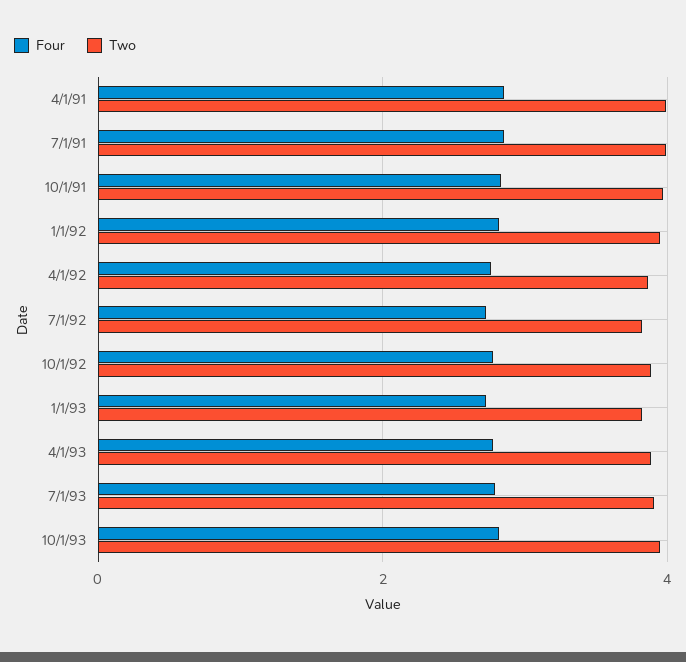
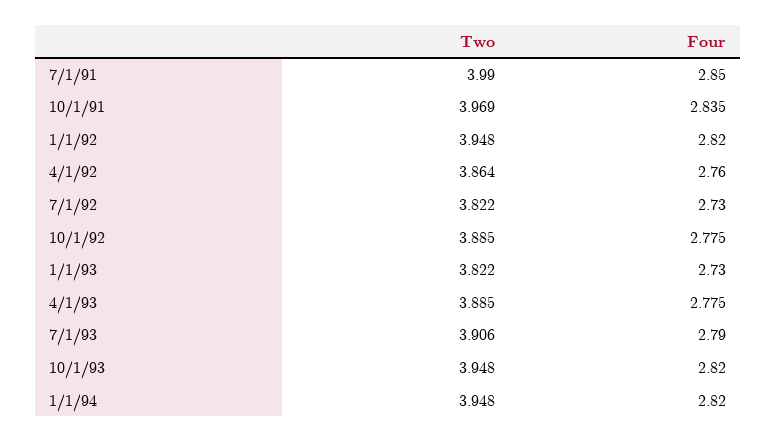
Four, 4/1/91: 2.8 -> none
Two, 4/1/91: 4 -> none
Two, 1/1/94: none -> 3.948
Four, 1/1/94: none -> 2.82

